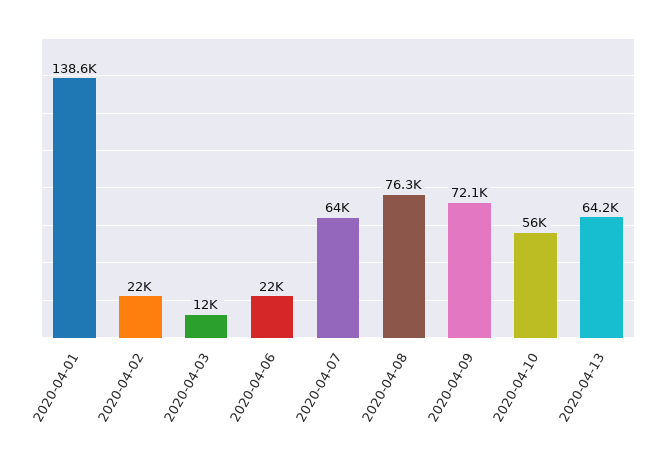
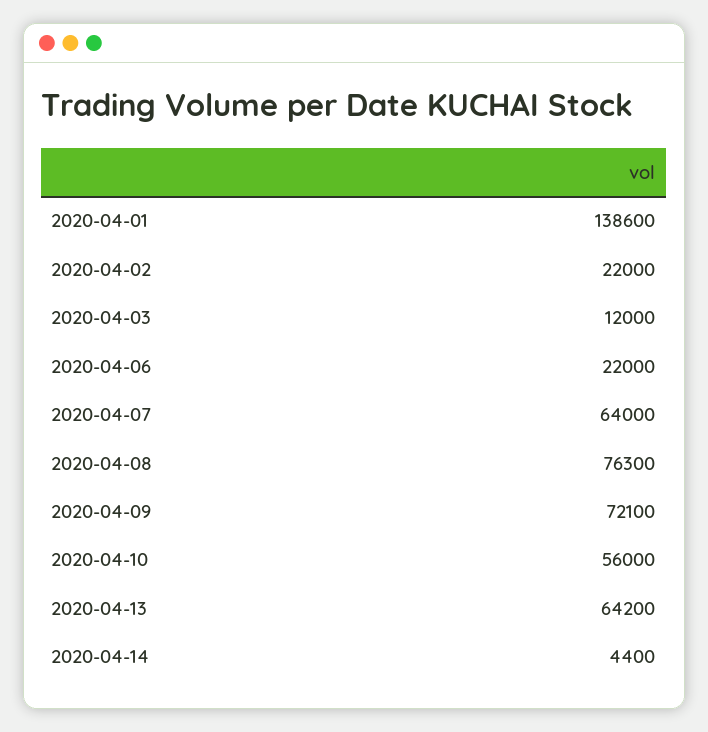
2020-04-14: none -> 4400

